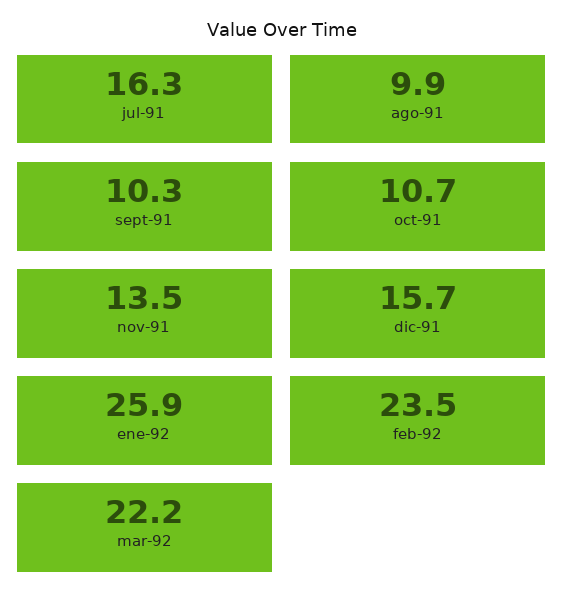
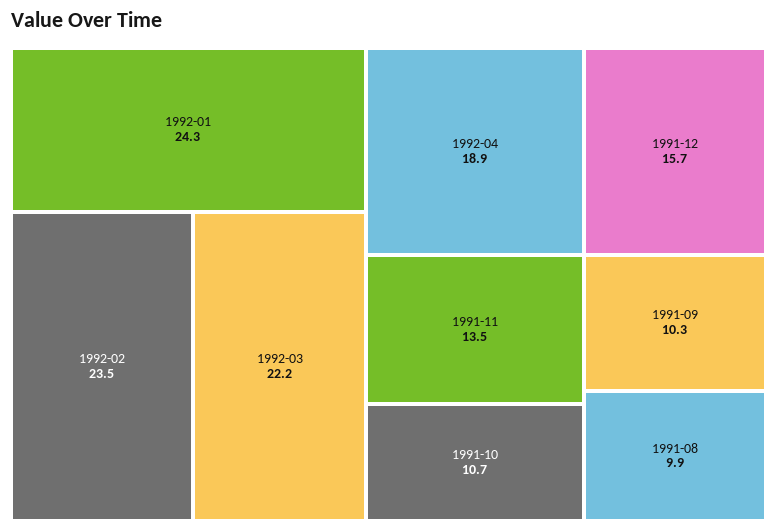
jul-91: 16.3 -> none
ene-92: 25.9 -> 24.3
1992-04: none -> 18.9

